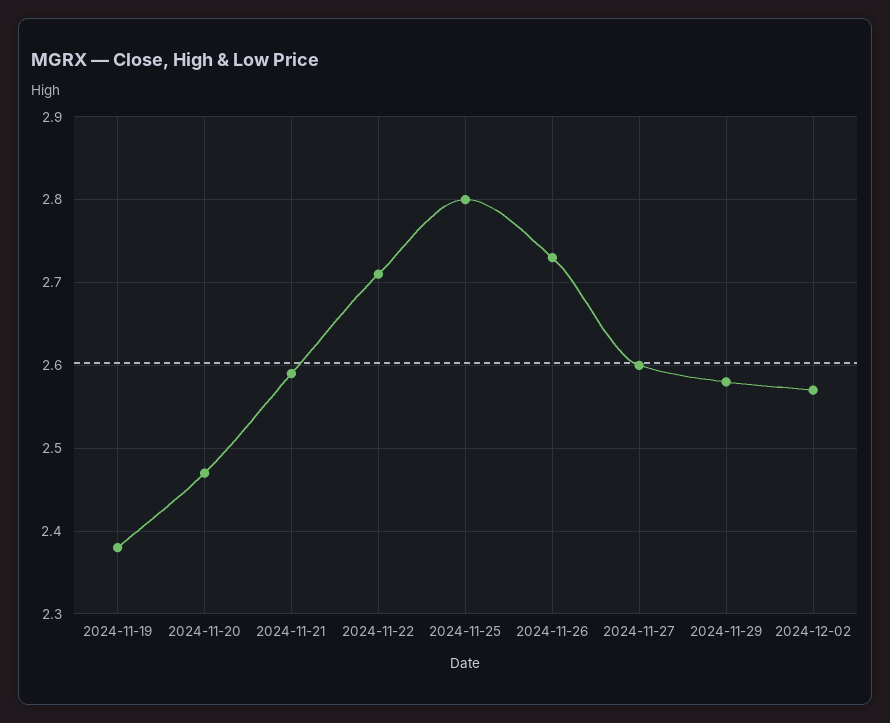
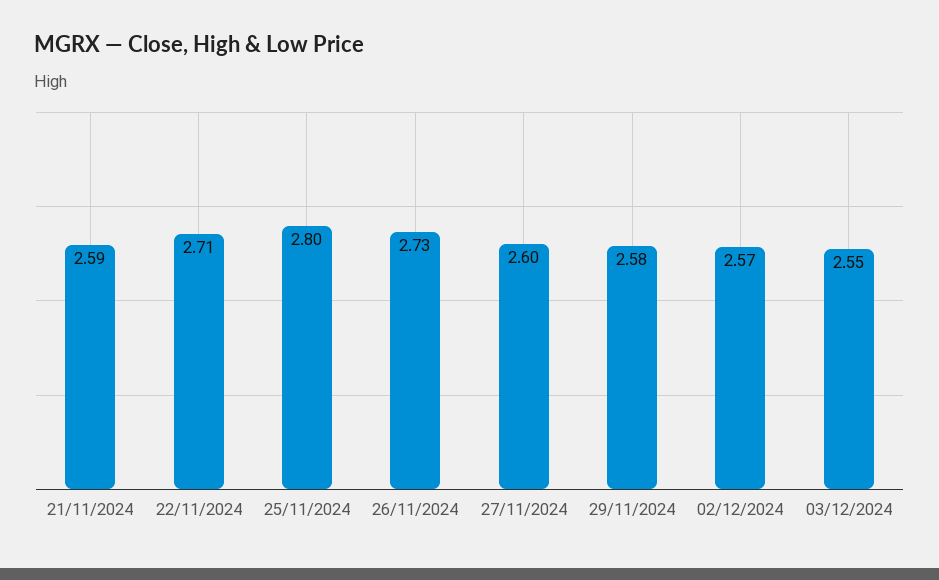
2024-11-19: 2.38 -> none
2024-11-20: 2.47 -> none
03/12/2024: none -> 2.55

